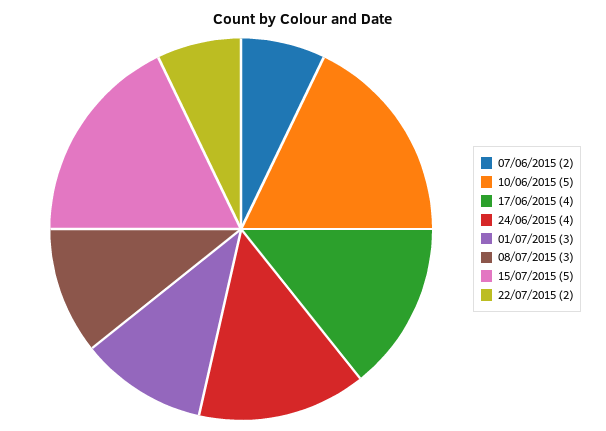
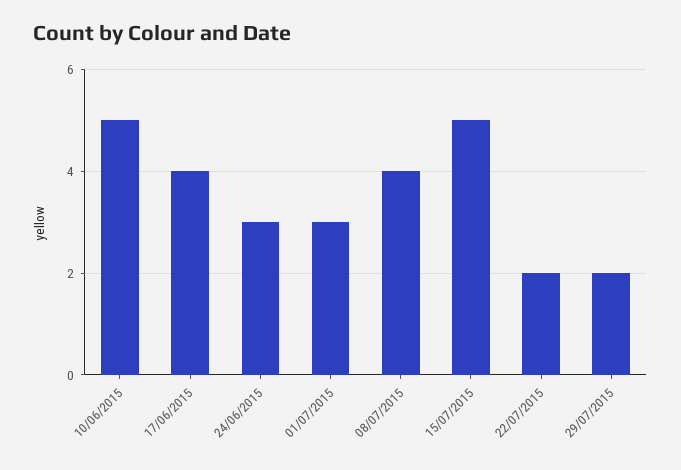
07/06/2015: 2 -> none
24/06/2015: 4 -> 3
08/07/2015: 3 -> 4
29/07/2015: none -> 2

